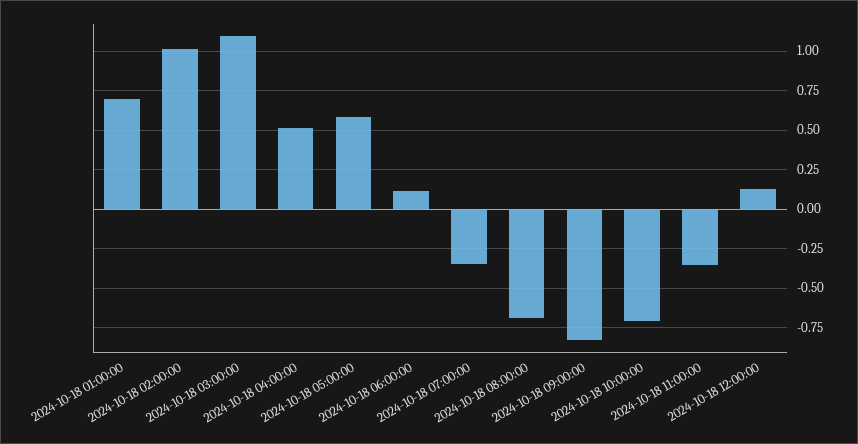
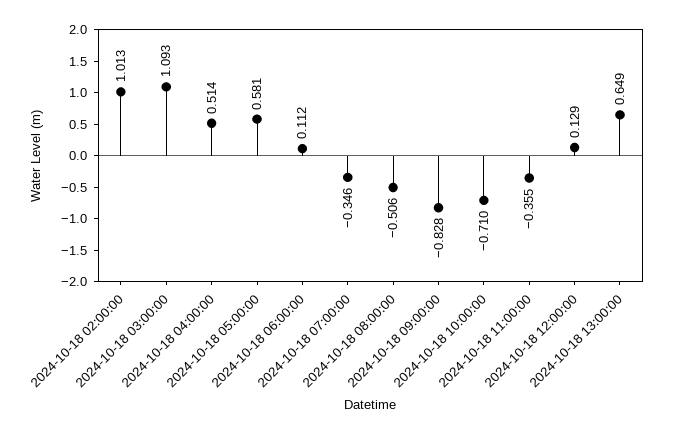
2024-10-18 01:00:00: 0.7 -> none
2024-10-18 08:00:00: -0.7 -> -0.506
2024-10-18 13:00:00: none -> 0.649

